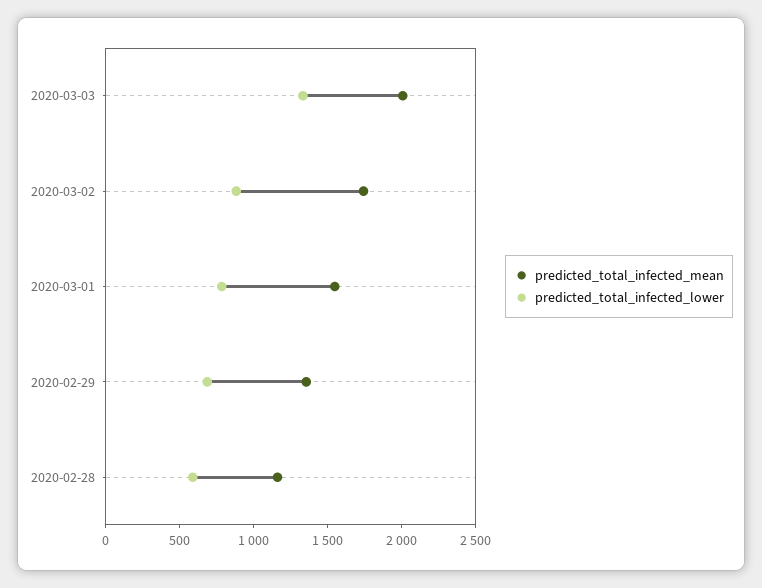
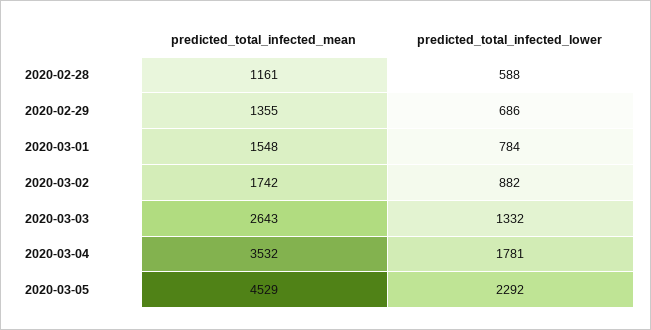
predicted_total_infected_mean, 2020-03-03: 2000 -> 2643
predicted_total_infected_mean, 2020-03-04: none -> 3532
predicted_total_infected_lower, 2020-03-04: none -> 1781
predicted_total_infected_mean, 2020-03-05: none -> 4529
predicted_total_infected_lower, 2020-03-05: none -> 2292

